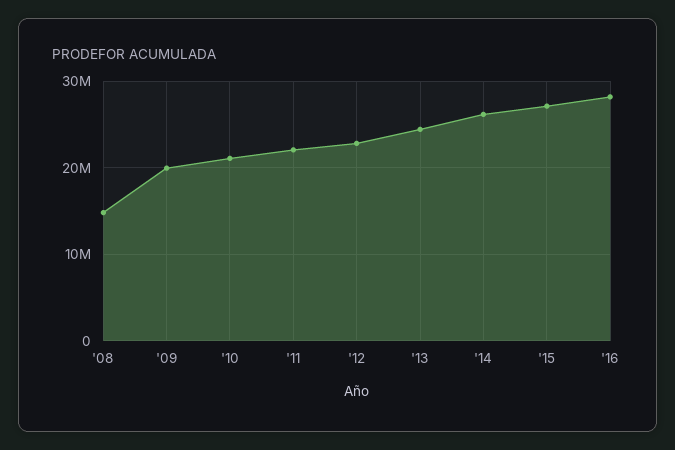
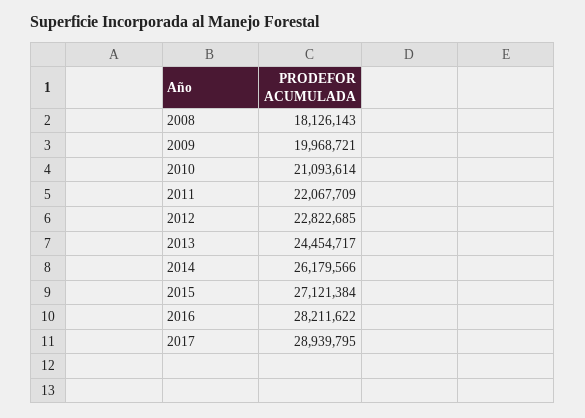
'08: 15000000 -> 18126143
2017: none -> 28939795

